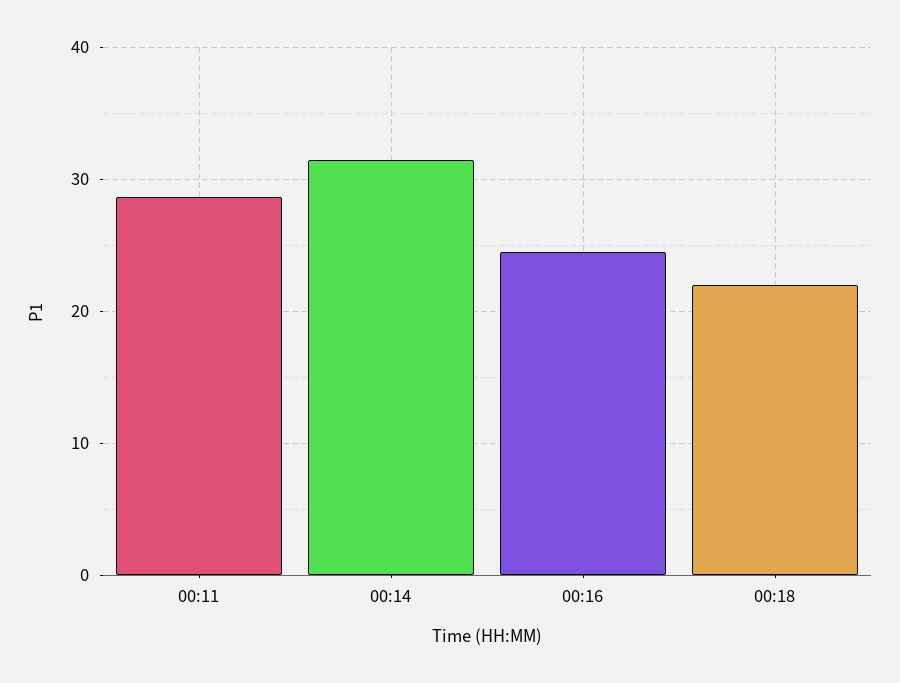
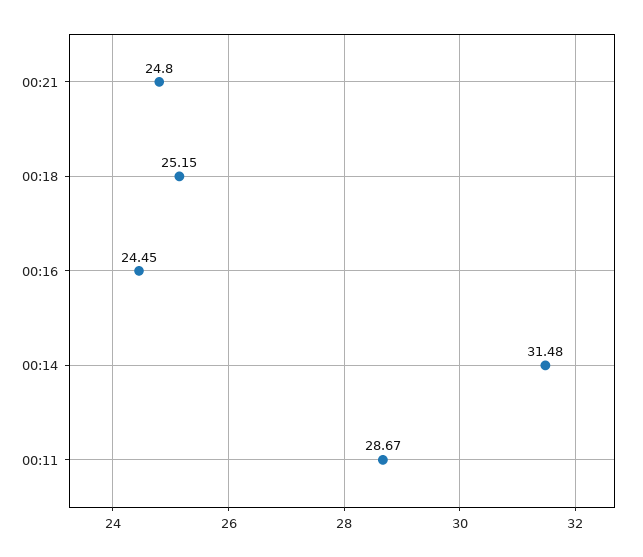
00:18: 22 -> 25.15
00:21: none -> 24.8

